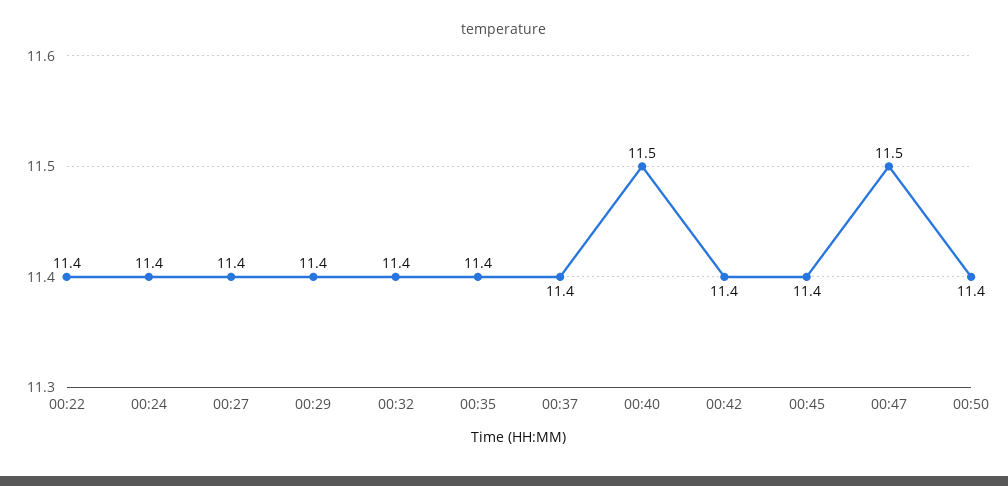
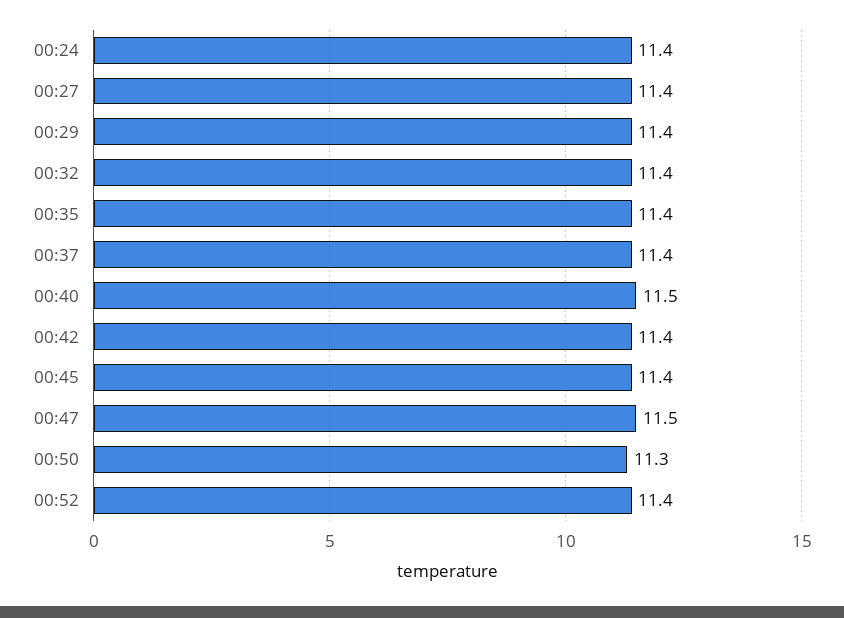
00:22: 11.4 -> none
00:50: 11.4 -> 11.3
00:52: none -> 11.4

